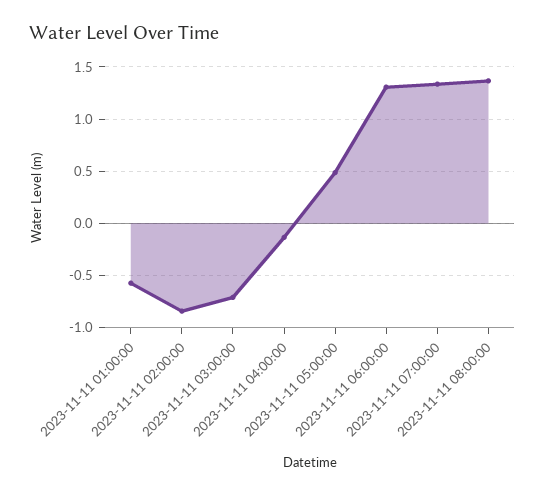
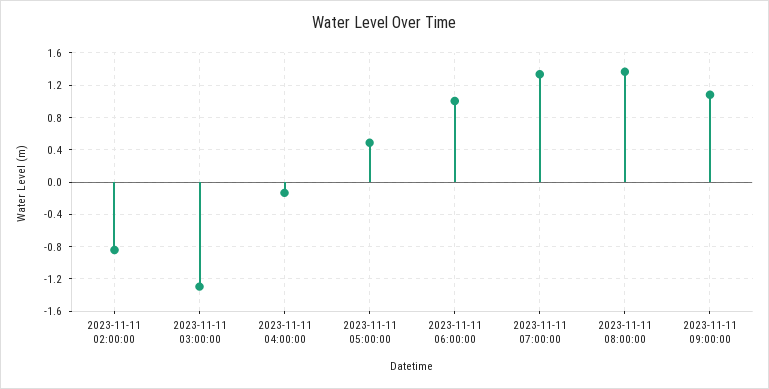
2023-11-11 01:00:00: -0.6 -> none
2023-11-11 03:00:00: -0.7 -> -1.3
2023-11-11 06:00:00: 1.3 -> 1
2023-11-11 09:00:00: none -> 1.1

